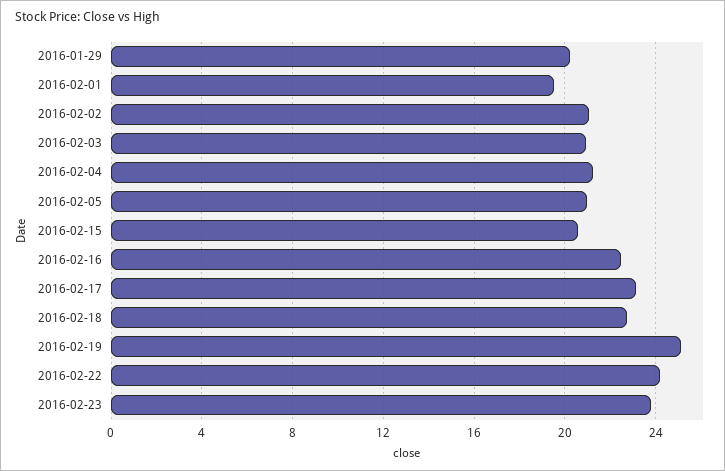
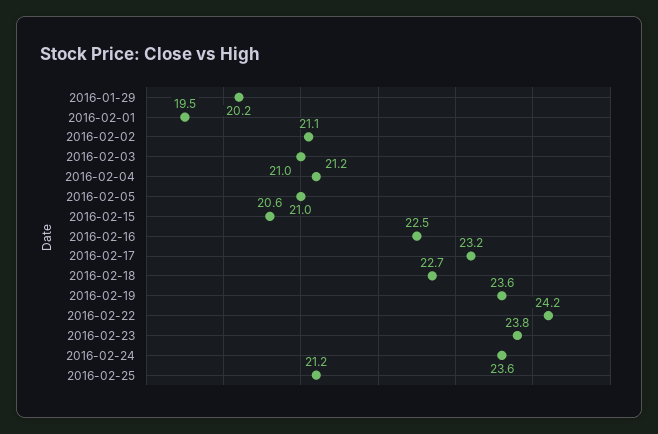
2016-02-19: 25 -> 23.6
2016-02-24: none -> 23.6
2016-02-25: none -> 21.2

